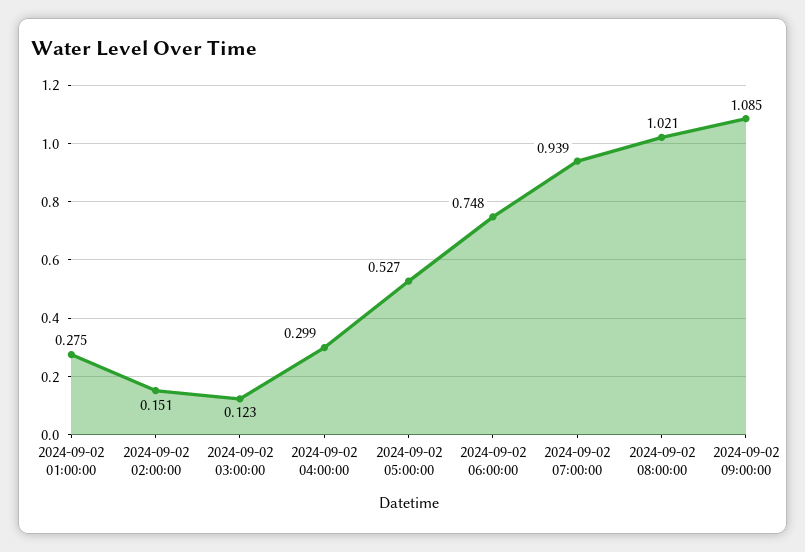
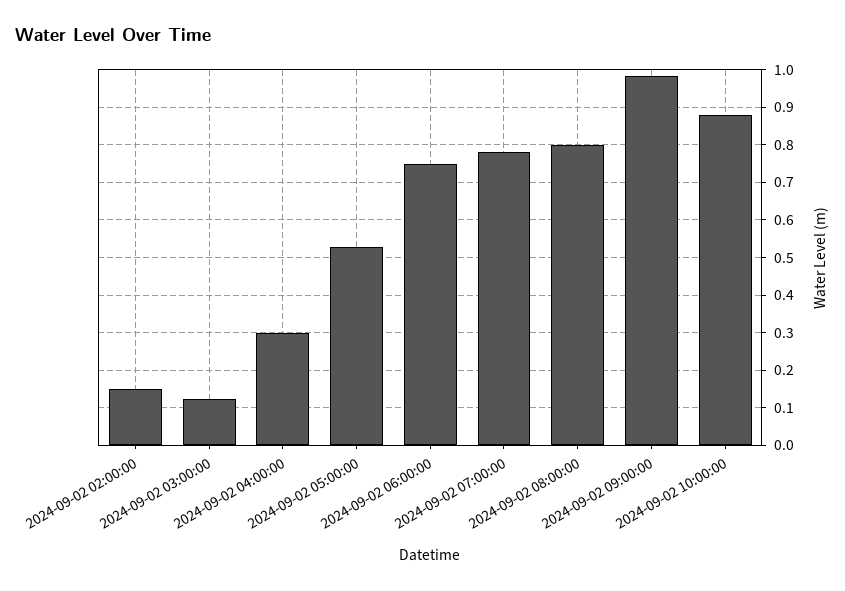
2024-09-02 01:00:00: 0.275 -> none
2024-09-02 07:00:00: 0.939 -> 0.78
2024-09-02 08:00:00: 1.021 -> 0.8
2024-09-02 09:00:00: 1.085 -> 0.98
2024-09-02 10:00:00: none -> 0.88

